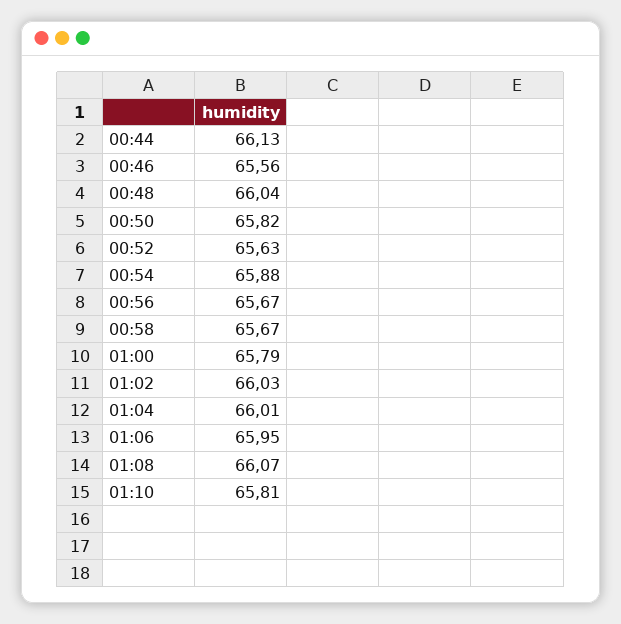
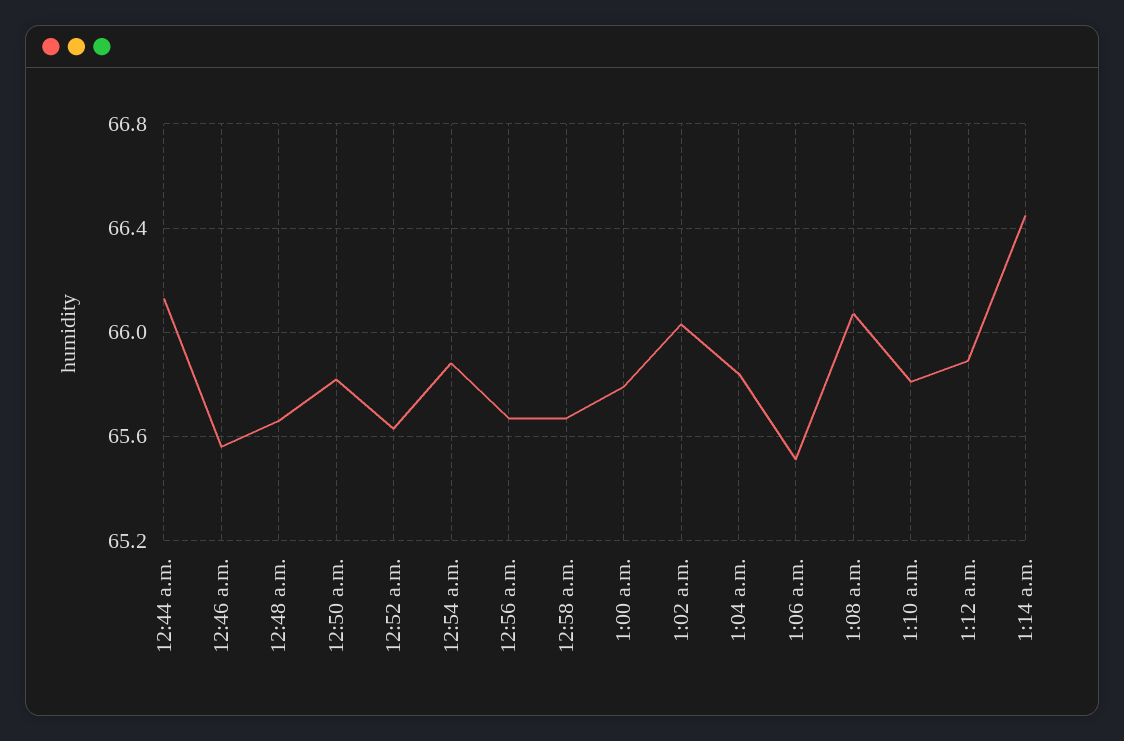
00:48: 66.04 -> 65.65
01:04: 66.01 -> 65.85
01:06: 65.95 -> 65.5
1:12 a.m.: none -> 65.9
1:14 a.m.: none -> 66.45

